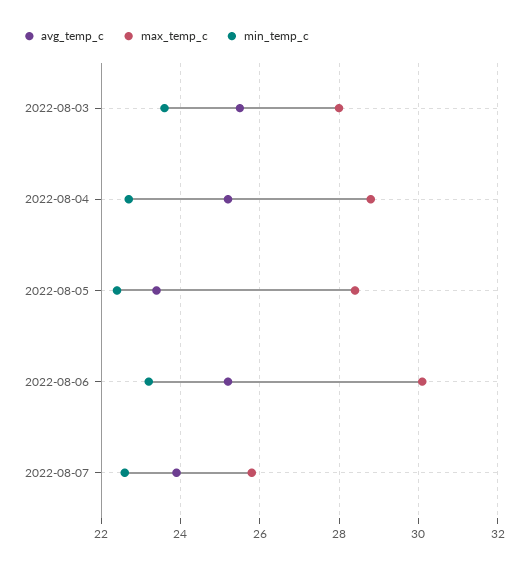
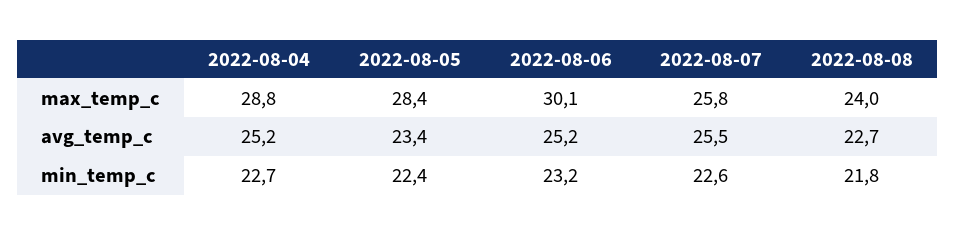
avg_temp_c, 2022-08-03: 25.5 -> none
max_temp_c, 2022-08-03: 28 -> none
min_temp_c, 2022-08-03: 23.5 -> none
avg_temp_c, 2022-08-07: 24 -> 25.5
max_temp_c, 2022-08-08: none -> 24
avg_temp_c, 2022-08-08: none -> 22.7
min_temp_c, 2022-08-08: none -> 21.8

